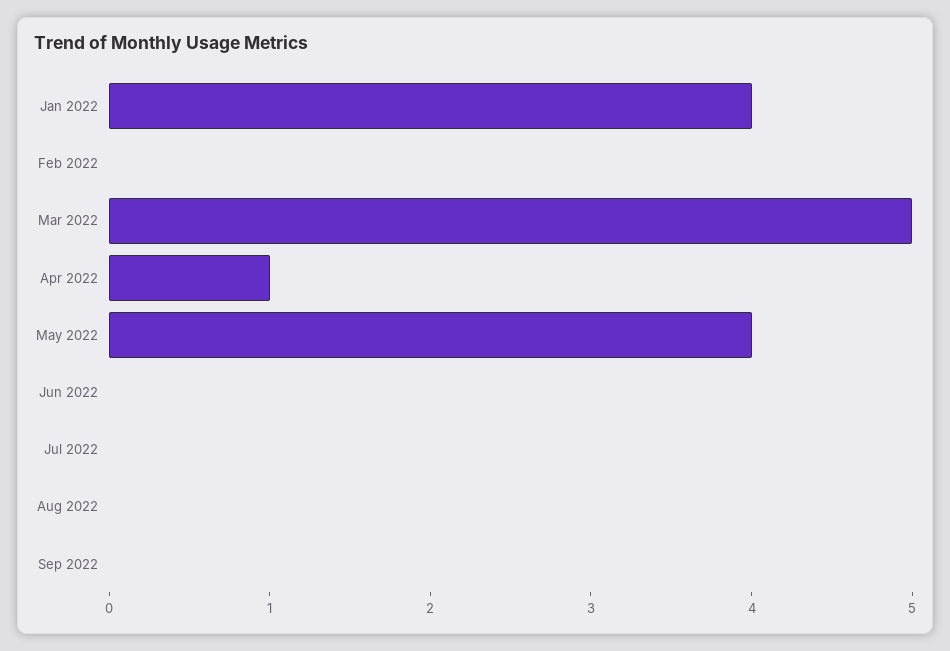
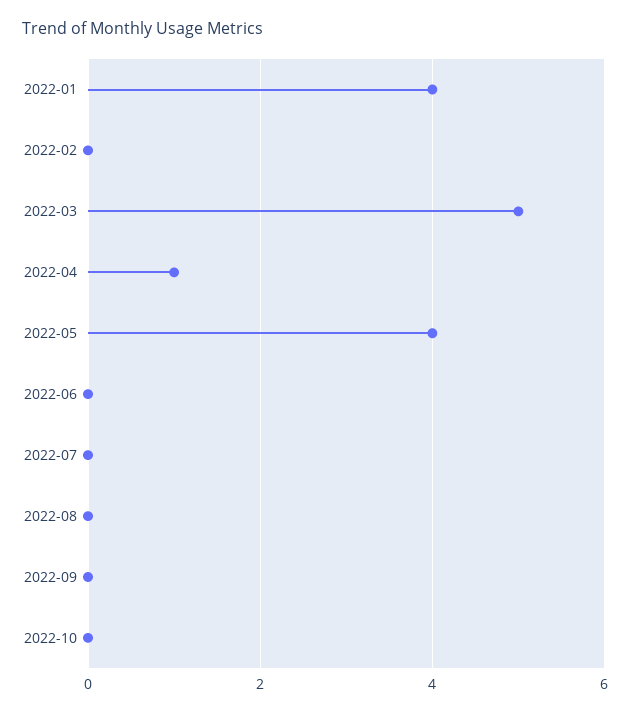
2022-10: none -> 0

